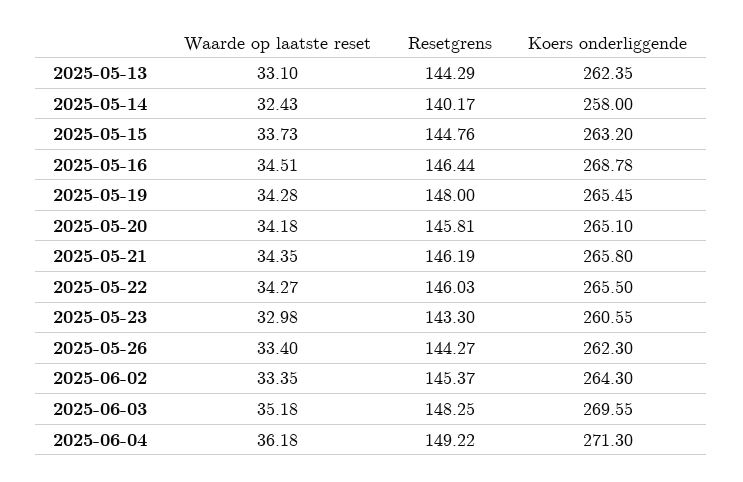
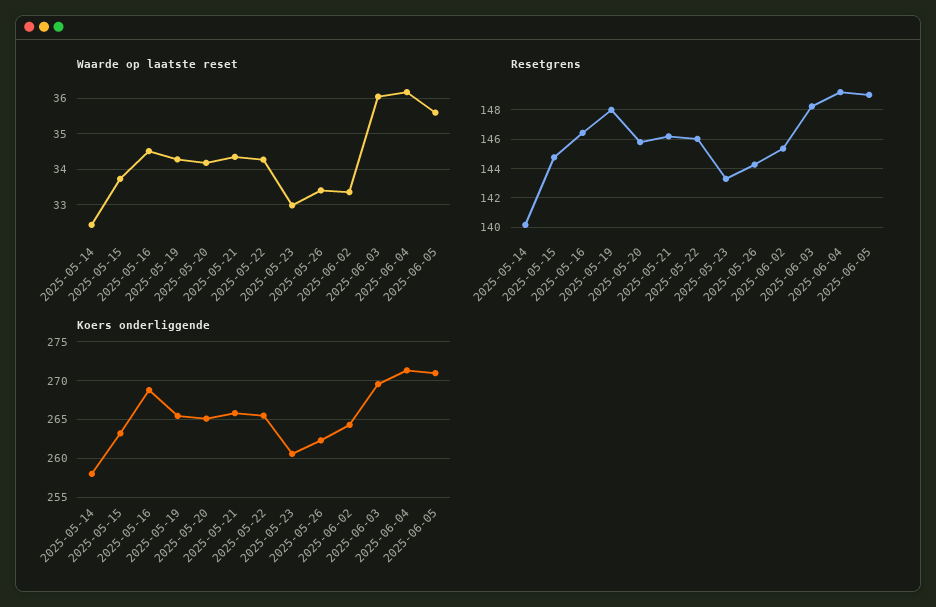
Waarde op laatste reset, 2025-05-13: 33.1 -> none
Resetgrens, 2025-05-13: 144.29 -> none
Koers onderliggende, 2025-05-13: 262.35 -> none
Waarde op laatste reset, 2025-06-03: 35.18 -> 36
Waarde op laatste reset, 2025-06-05: none -> 35.6
Resetgrens, 2025-06-05: none -> 149
Koers onderliggende, 2025-06-05: none -> 271

